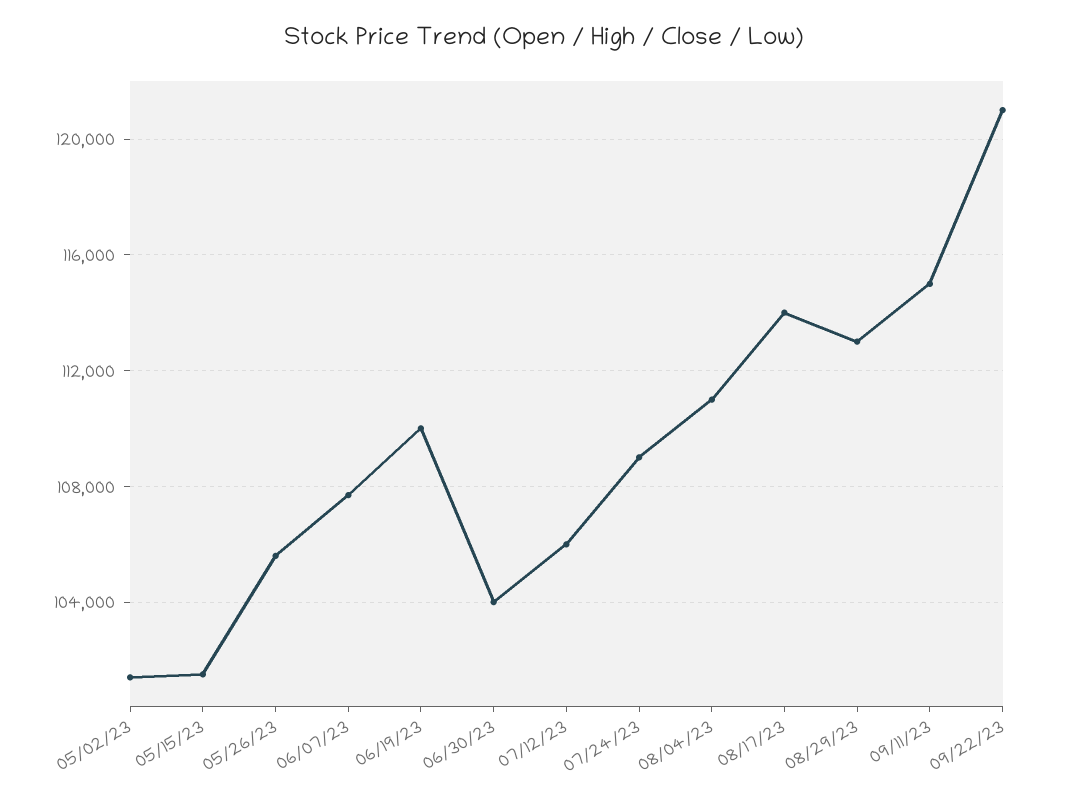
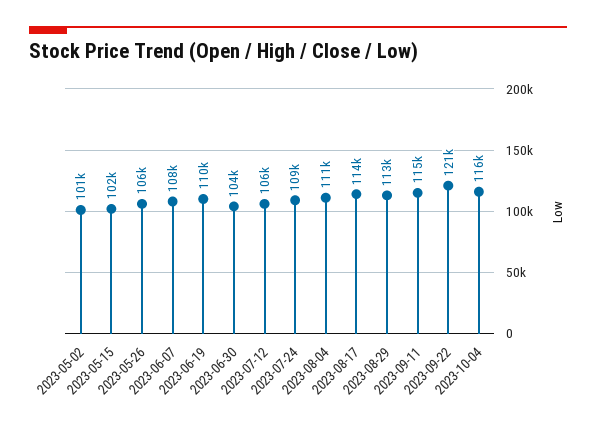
2023-10-04: none -> 116000

